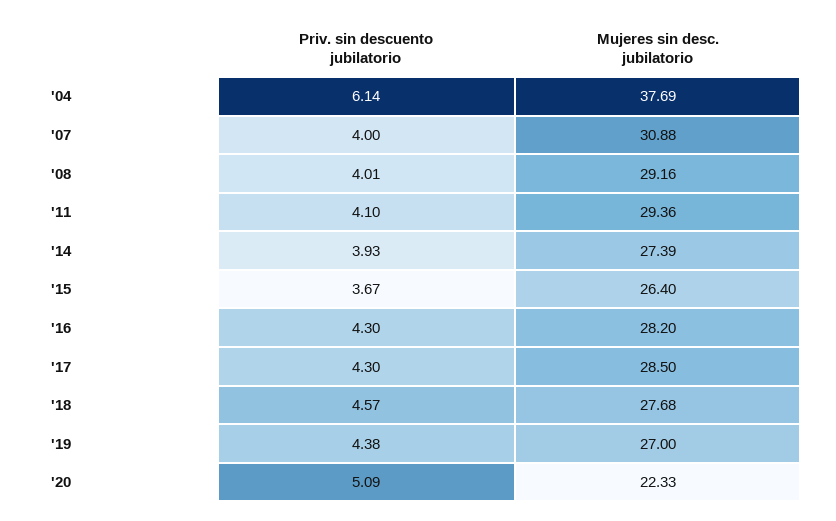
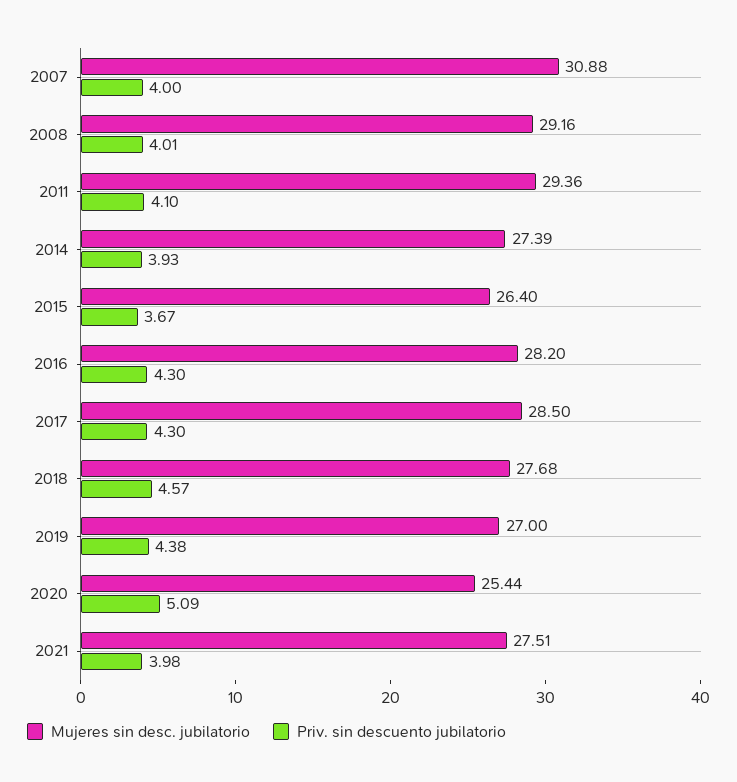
Priv. sin descuento jubilatorio, '04: 6.14 -> none
Mujeres sin desc. jubilatorio, '04: 37.69 -> none
Mujeres sin desc. jubilatorio, '20: 22.33 -> 25.44
Mujeres sin desc. jubilatorio, 2021: none -> 27.51
Priv. sin descuento jubilatorio, 2021: none -> 3.98

